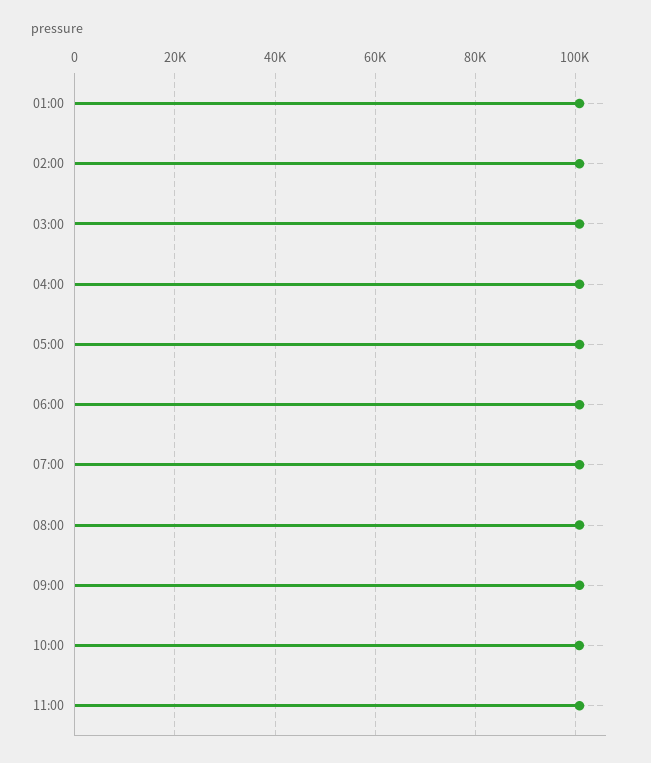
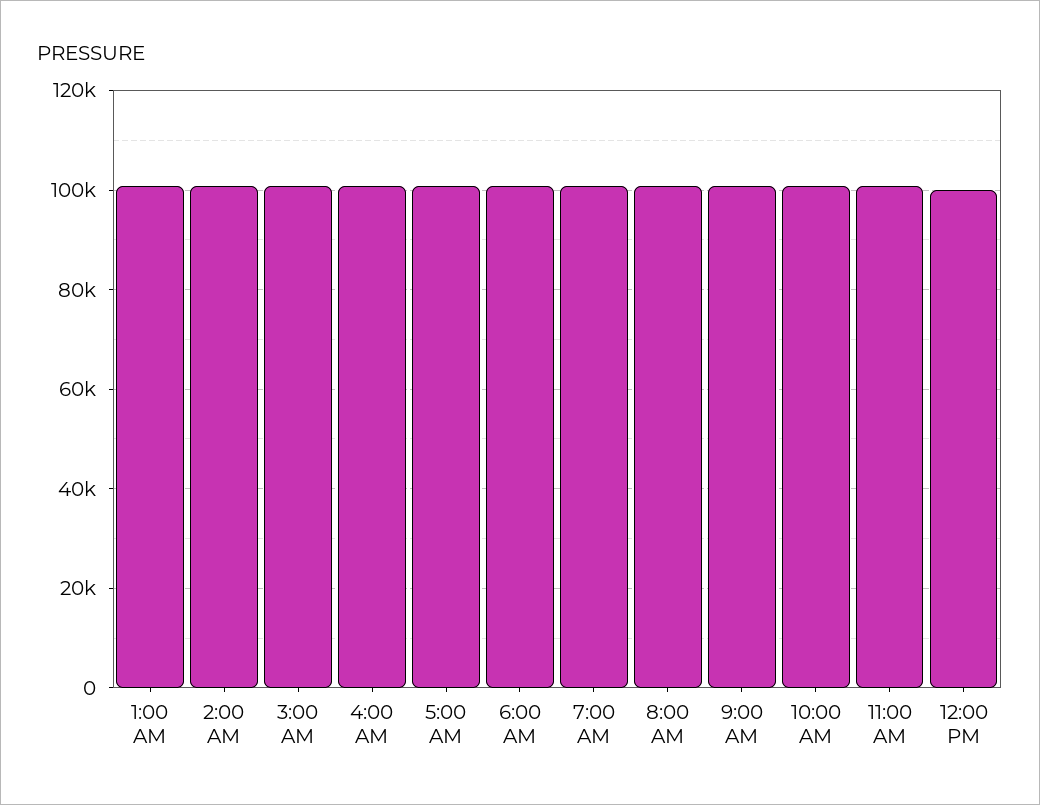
12:00 PM: none -> 100000

